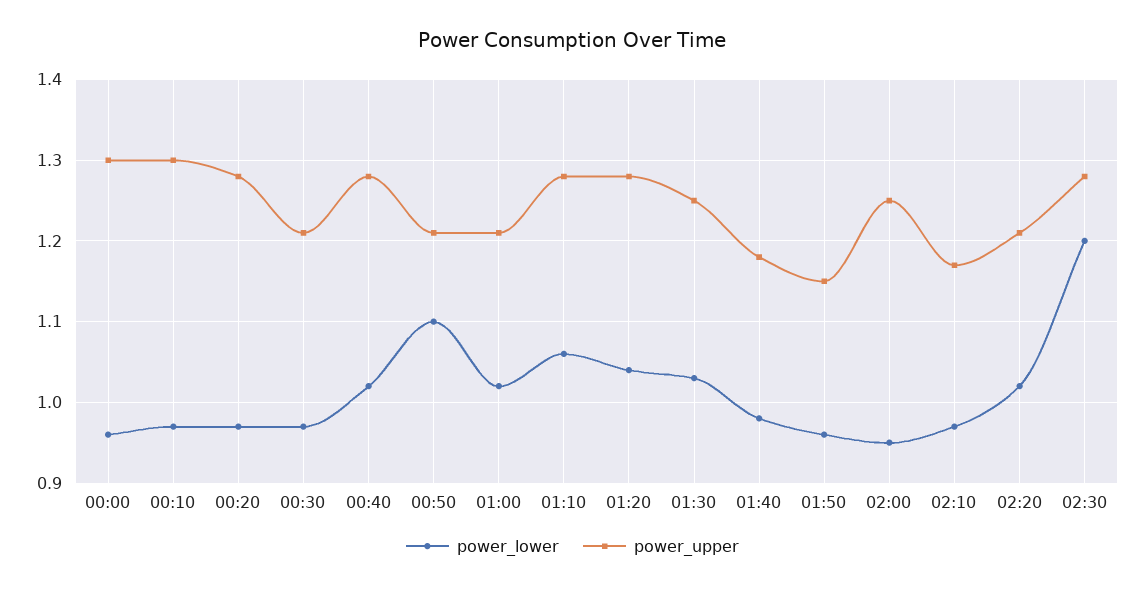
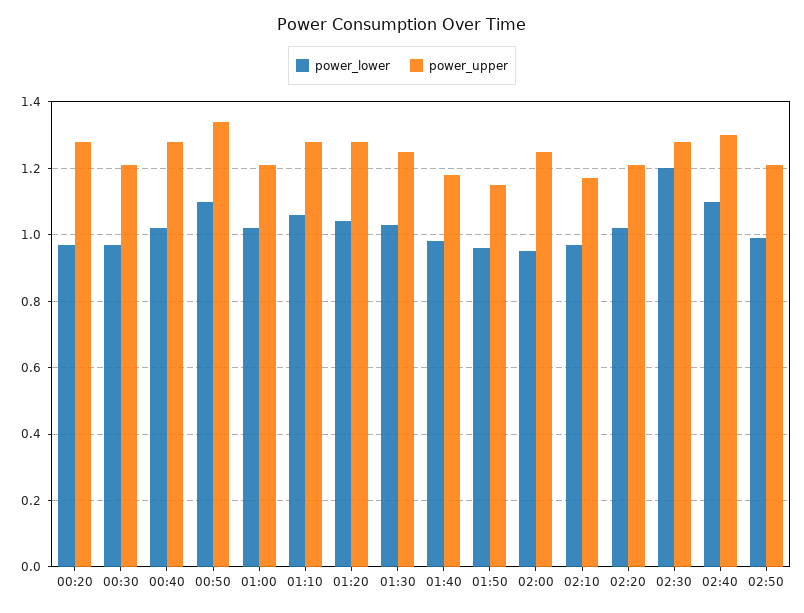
power_lower, 00:00: 0.96 -> none
power_upper, 00:00: 1.3 -> none
power_lower, 00:10: 0.97 -> none
power_upper, 00:10: 1.3 -> none
power_upper, 00:50: 1.21 -> 1.35
power_lower, 02:40: none -> 1.1
power_upper, 02:40: none -> 1.3
power_lower, 02:50: none -> 1
power_upper, 02:50: none -> 1.2

